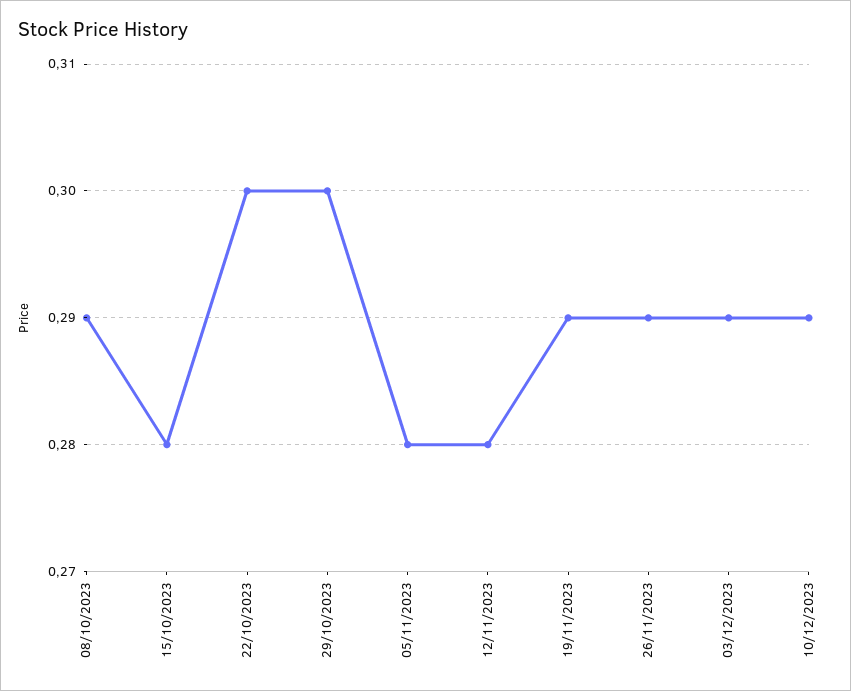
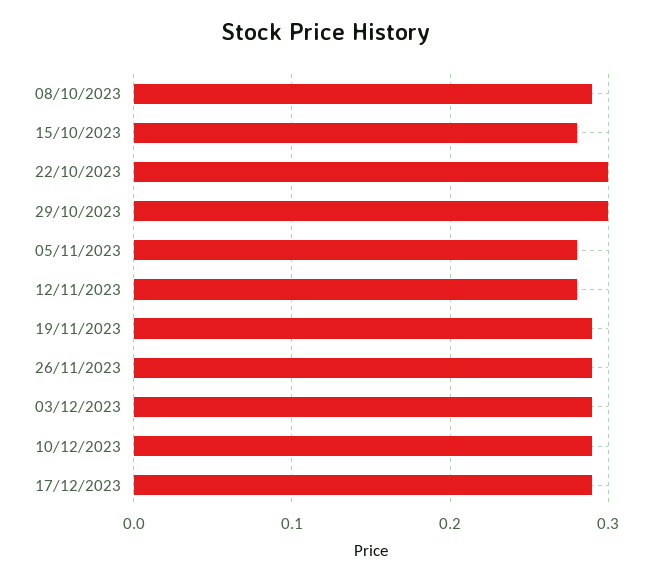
17/12/2023: none -> 0.29

